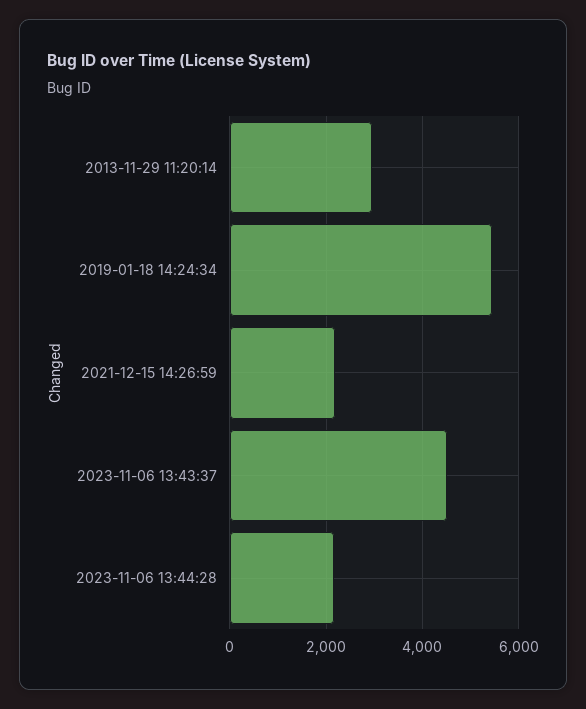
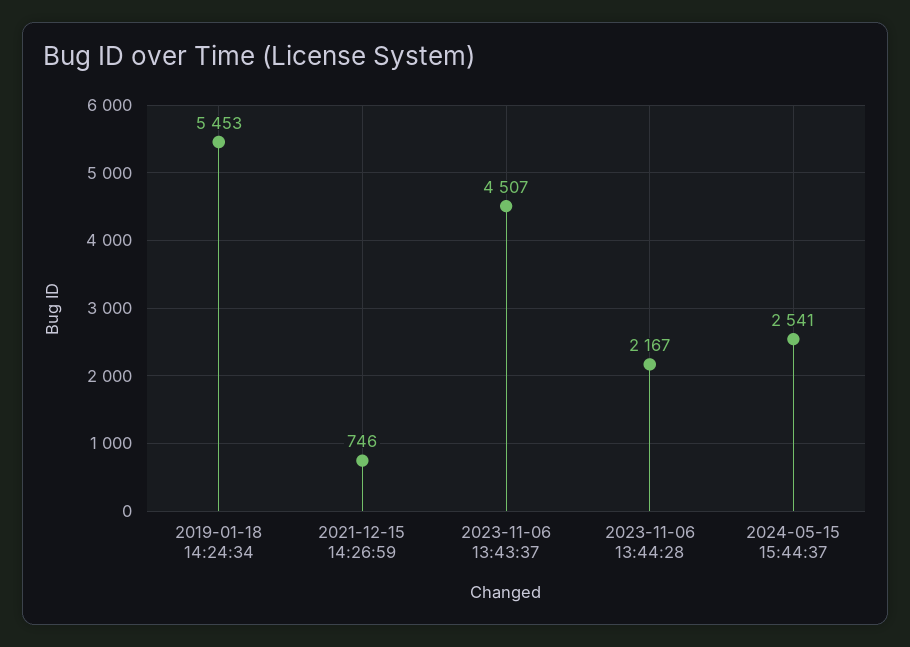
2013-11-29 11:20:14: 3000 -> none
2021-12-15 14:26:59: 2200 -> 746
2024-05-15 15:44:37: none -> 2541

